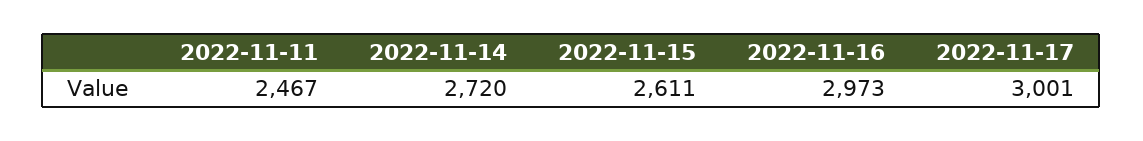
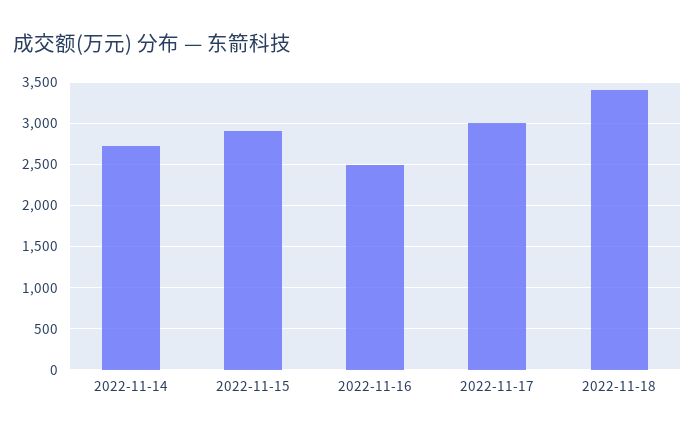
2022-11-11: 2467 -> none
2022-11-15: 2611 -> 2900
2022-11-16: 2973 -> 2500
2022-11-18: none -> 3400

